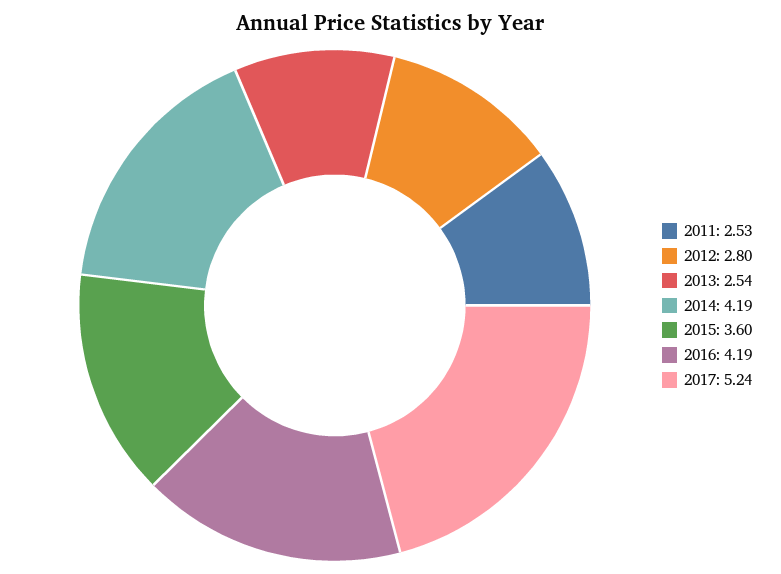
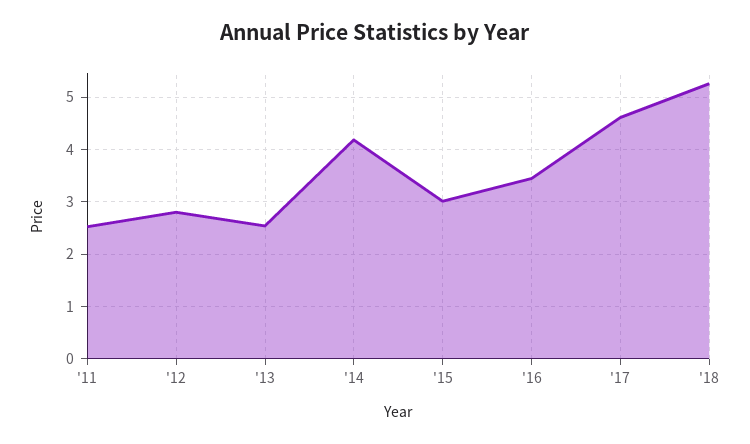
2015: 3.6 -> 3
2016: 4.19 -> 3.4
2017: 5.24 -> 4.6
'18: none -> 5.2

